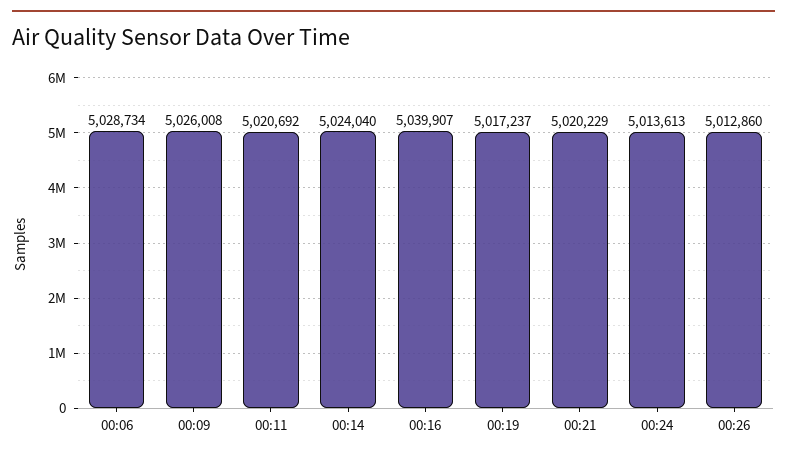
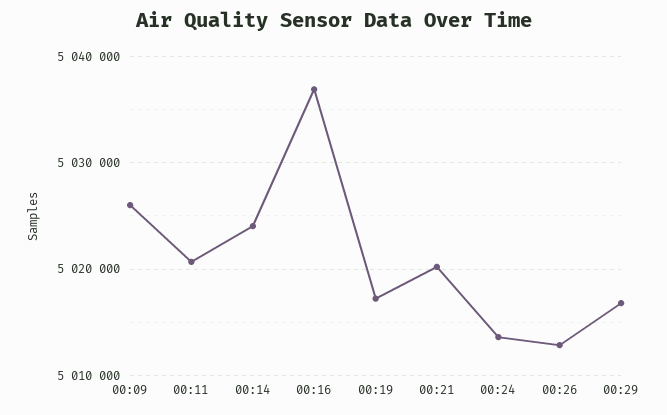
00:06: 5028734 -> none
00:16: 5039907 -> 5037000
00:29: none -> 5017000

